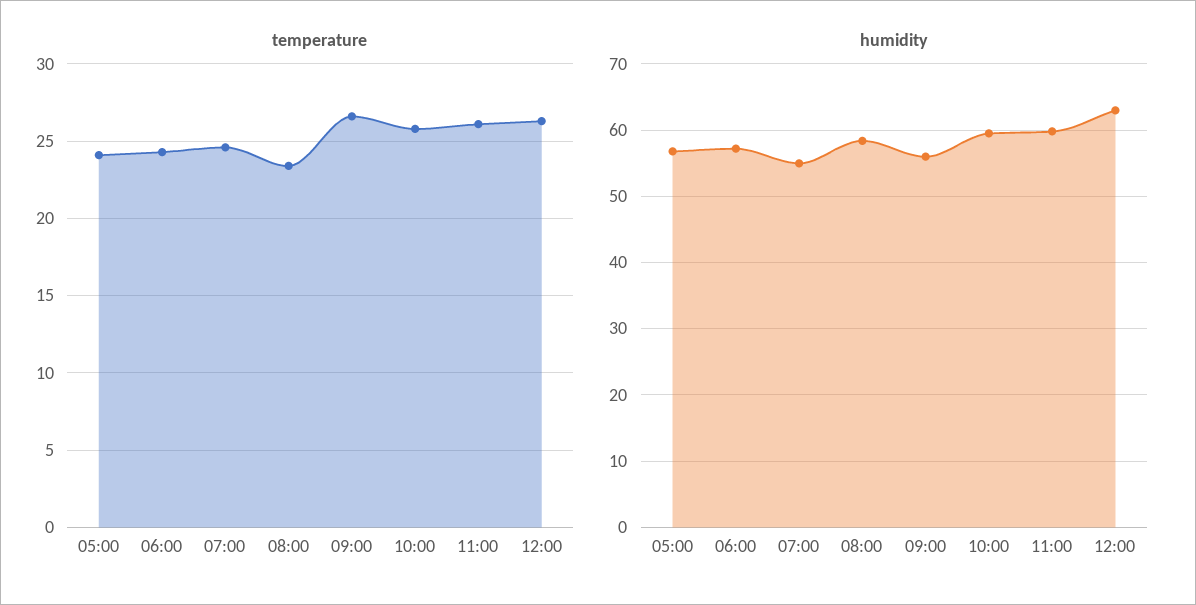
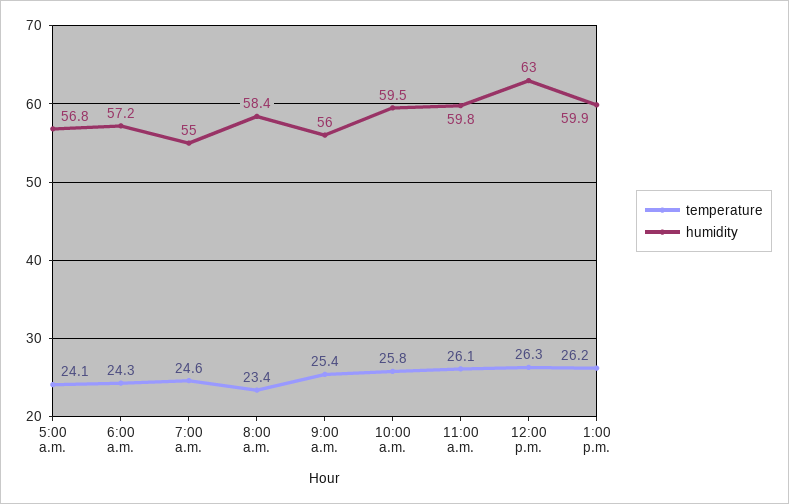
temperature, 09:00: 26.5 -> 25.4
temperature, 1:00 p.m.: none -> 26.2
humidity, 1:00 p.m.: none -> 59.9

